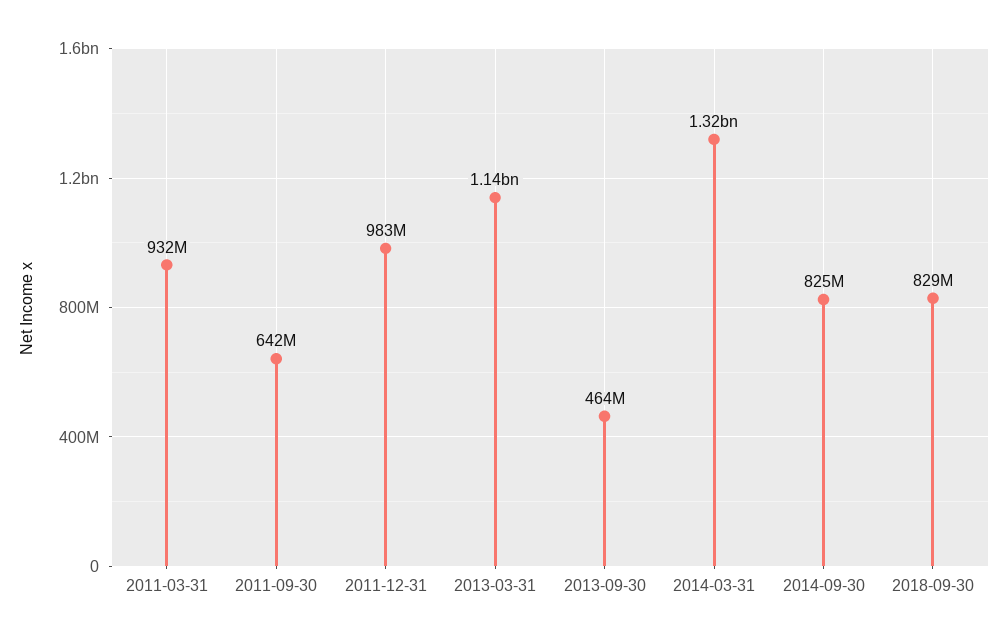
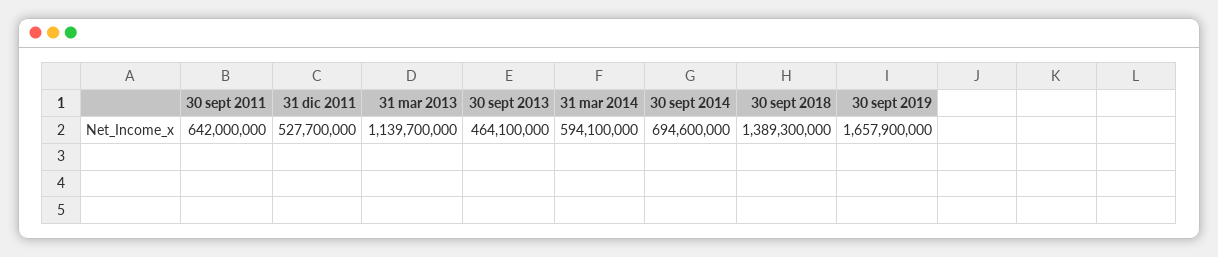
2011-03-31: 932000000 -> none
2011-12-31: 983000000 -> 527700000
2014-03-31: 1320000000 -> 594100000
2014-09-30: 825000000 -> 694600000
2018-09-30: 829000000 -> 1389300000
30 sept 2019: none -> 1657900000

